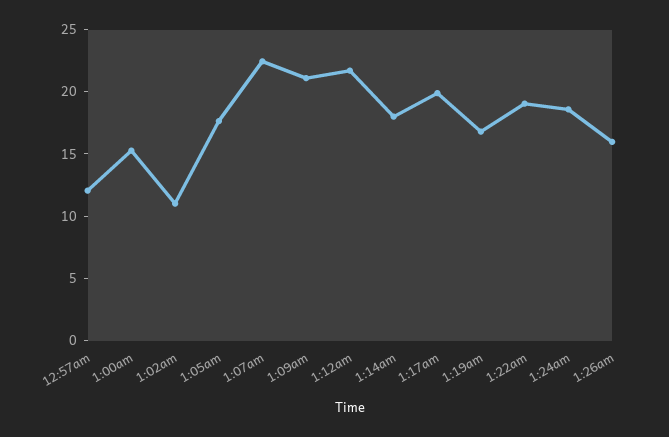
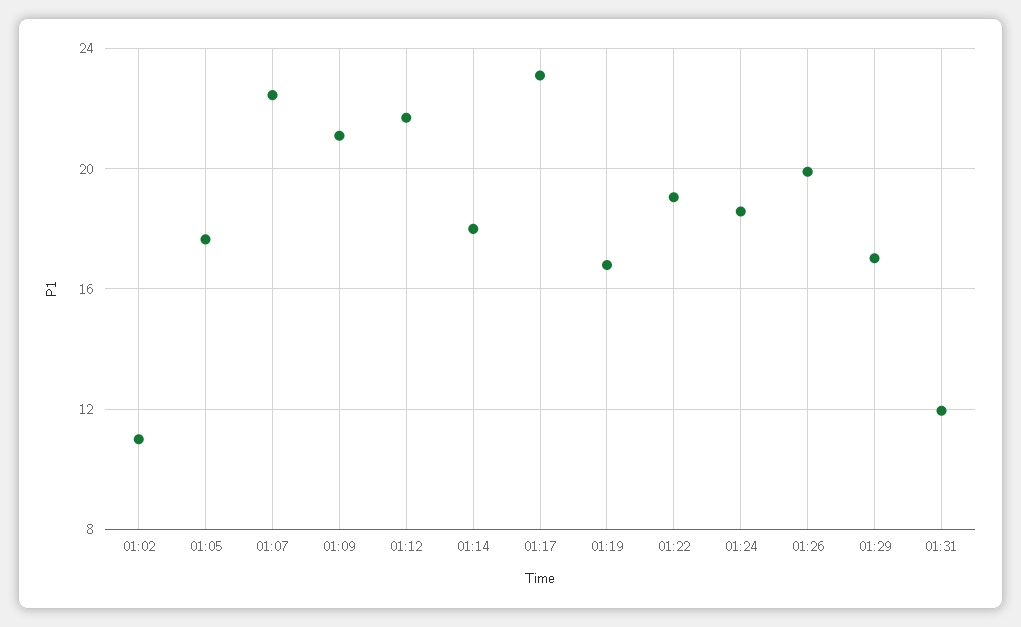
12:57am: 12 -> none
1:00am: 15 -> none
1:17am: 20 -> 23
1:26am: 16 -> 20
01:29: none -> 17
01:31: none -> 12

